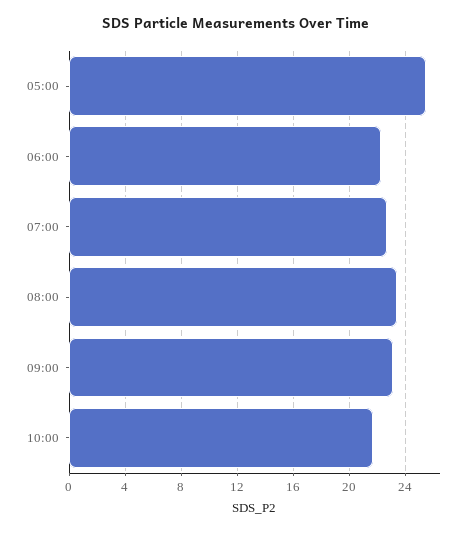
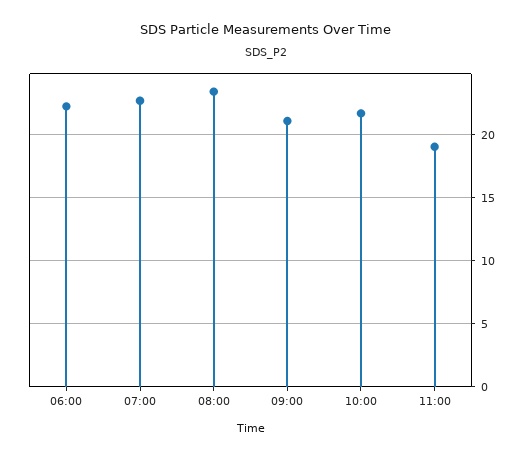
05:00: 25.5 -> none
09:00: 23 -> 21
11:00: none -> 19

